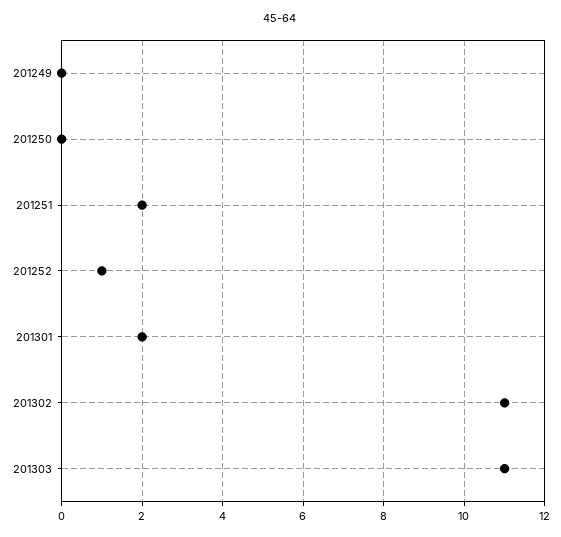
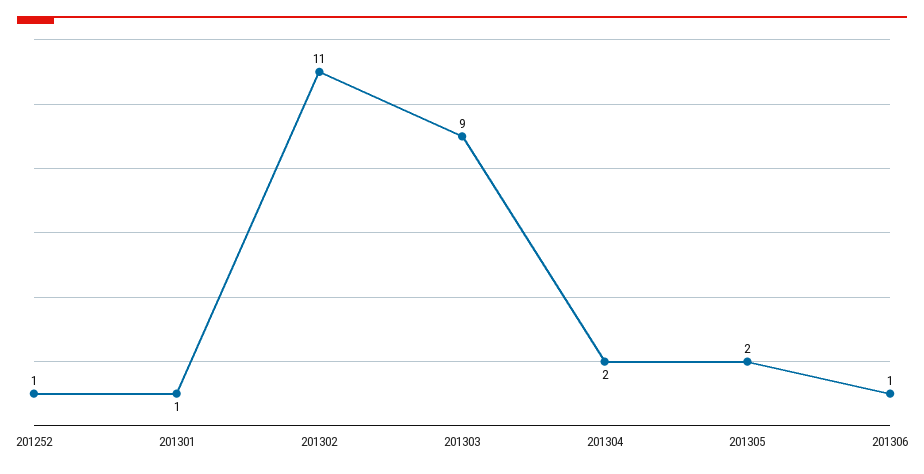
201249: 0 -> none
201250: 0 -> none
201251: 2 -> none
201301: 2 -> 1
201303: 11 -> 9
201304: none -> 2
201305: none -> 2
201306: none -> 1

